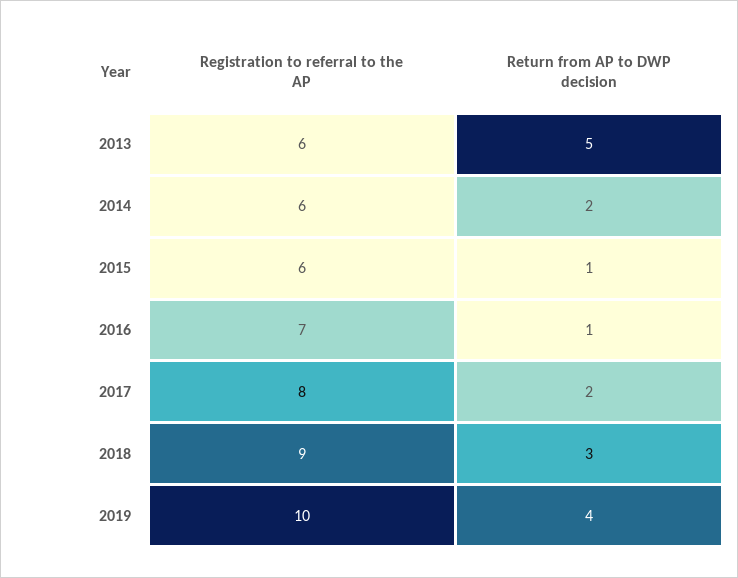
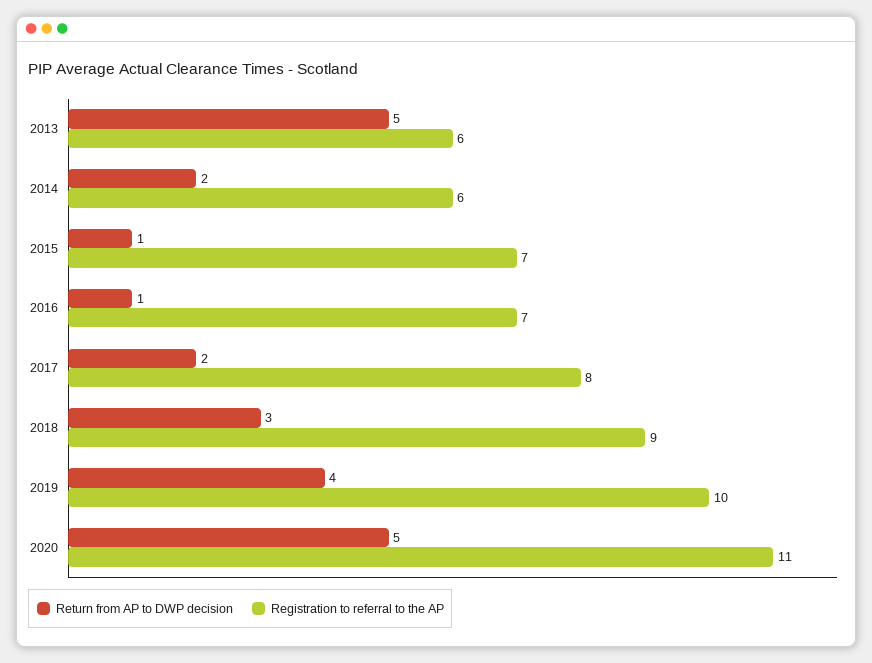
Registration to referral to the AP, 2015: 6 -> 7
Return from AP to DWP decision, 2020: none -> 5
Registration to referral to the AP, 2020: none -> 11

